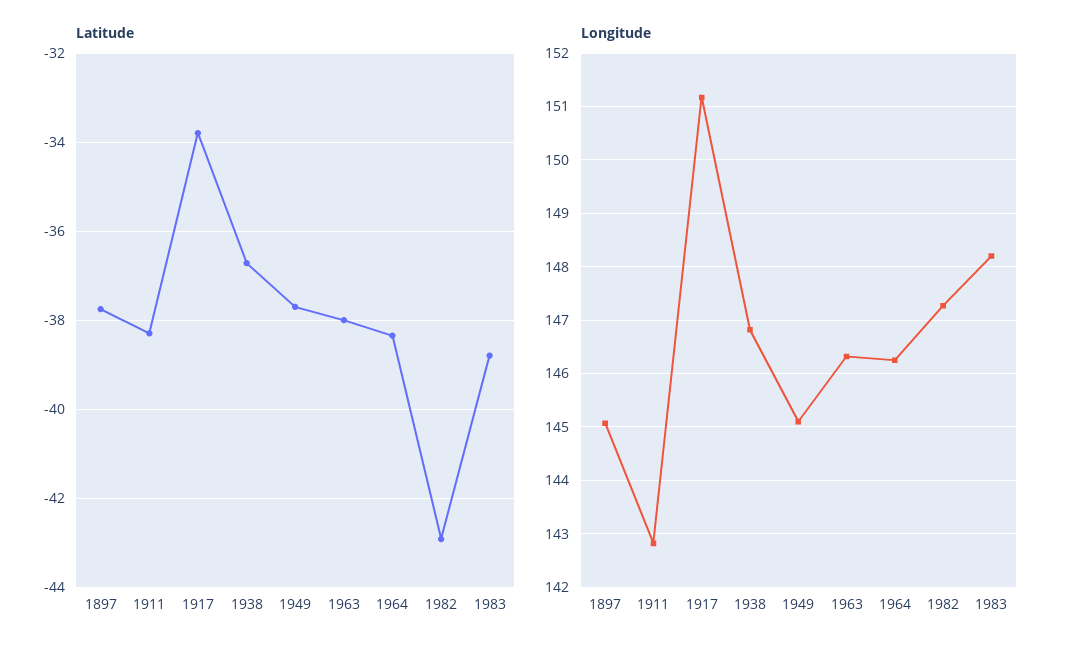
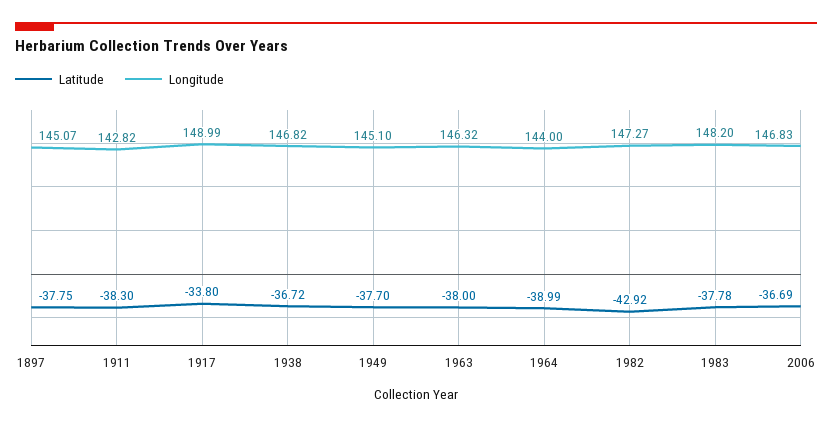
Latitude, 1964: -38.4 -> -38.99
Latitude, 1983: -38.8 -> -37.78
Longitude, 1917: 151.2 -> 148.99
Longitude, 1964: 146.2 -> 144
Latitude, 2006: none -> -36.69
Longitude, 2006: none -> 146.83

